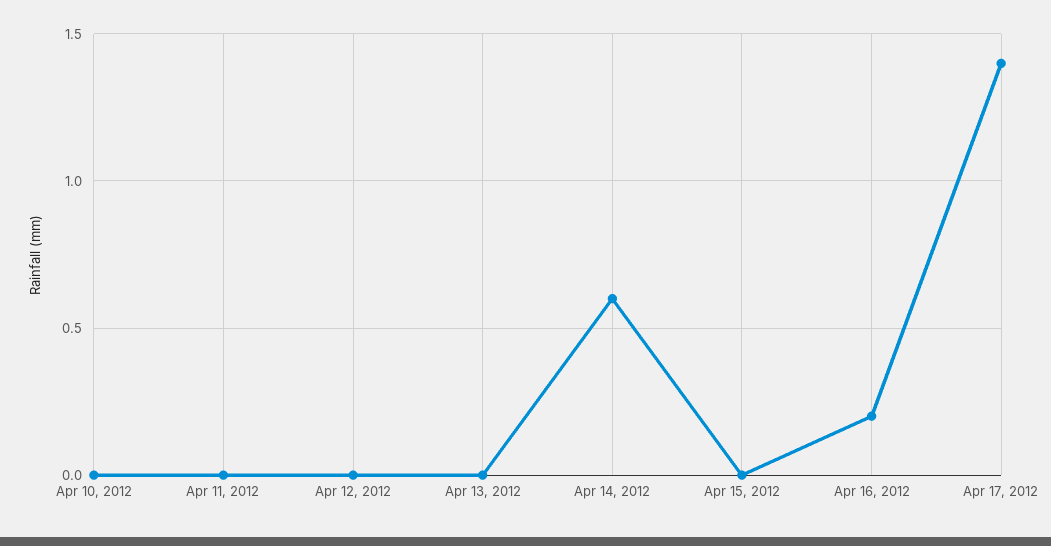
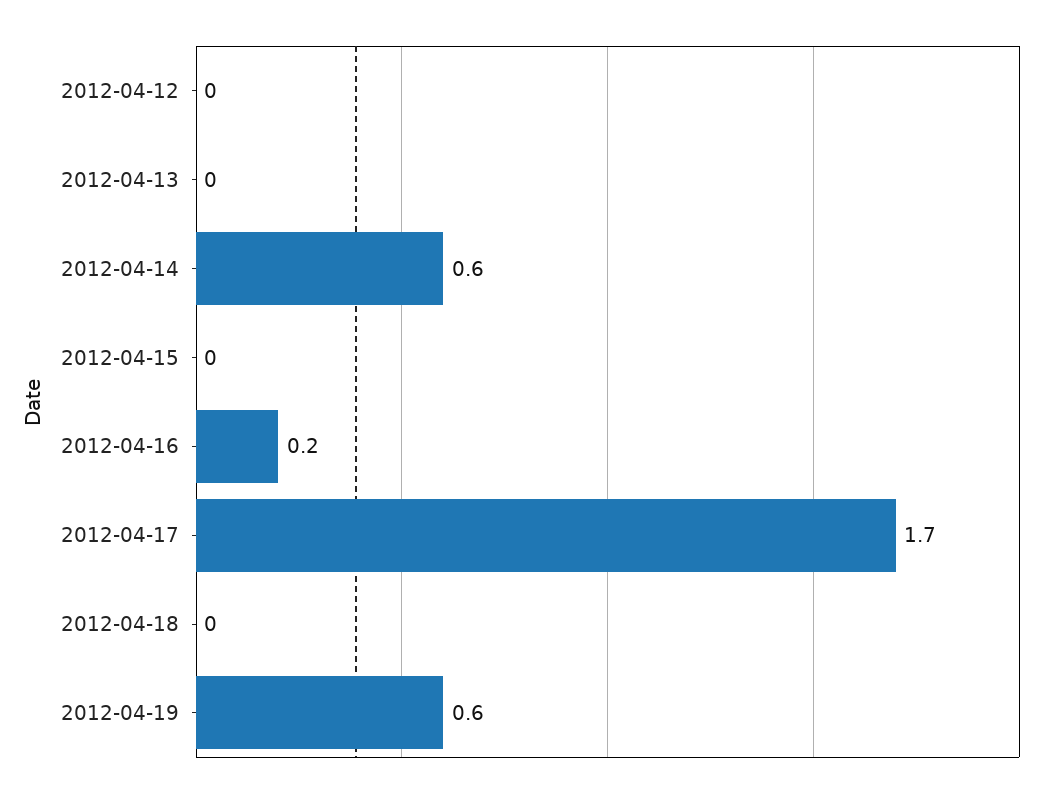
Apr 10, 2012: 0 -> none
Apr 11, 2012: 0 -> none
Apr 17, 2012: 1.4 -> 1.7
2012-04-18: none -> 0
2012-04-19: none -> 0.6

